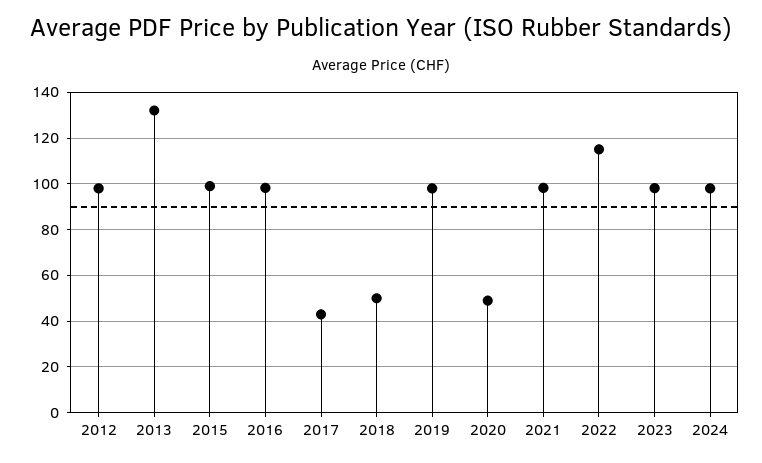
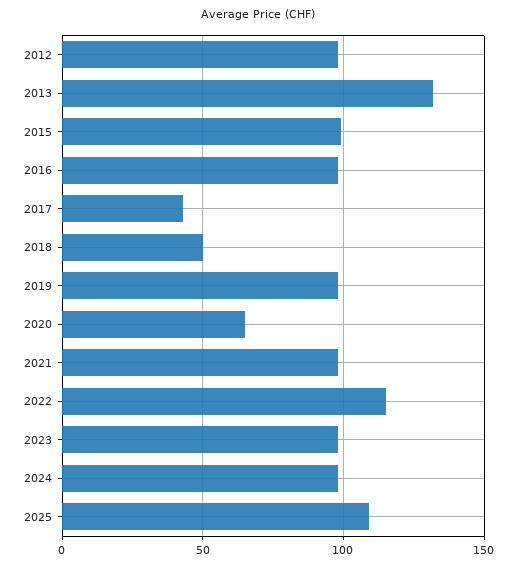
2020: 50 -> 65
2025: none -> 110

